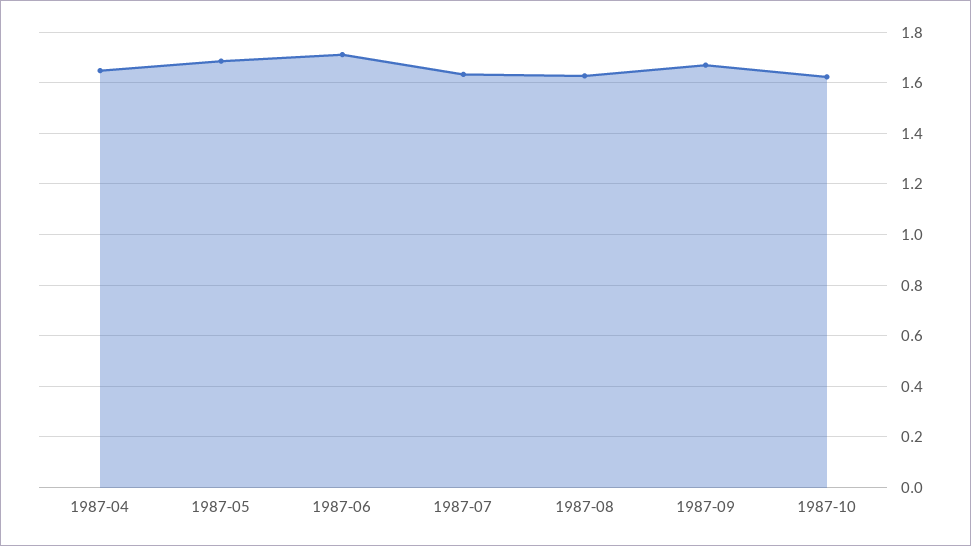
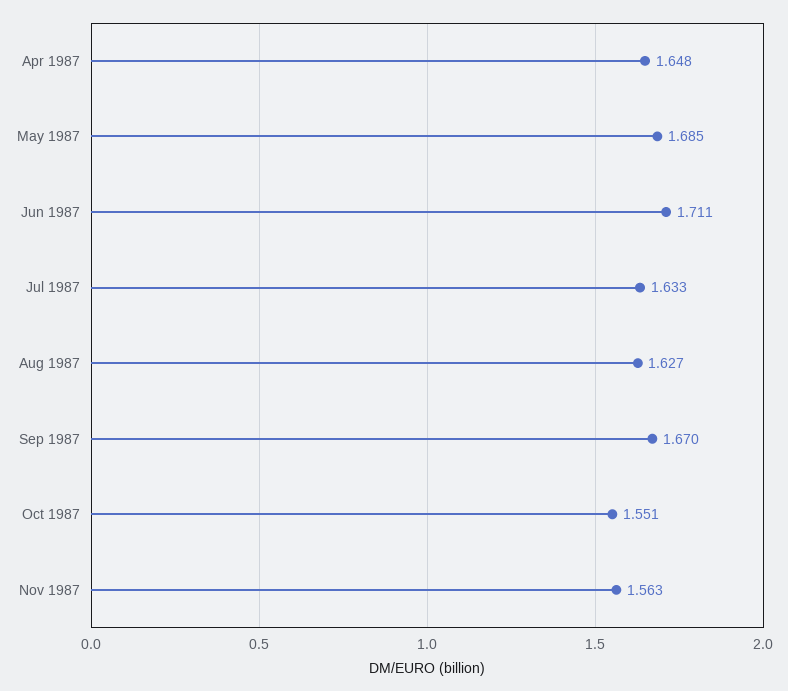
1987-10: 1.625 -> 1.551
Nov 1987: none -> 1.563

